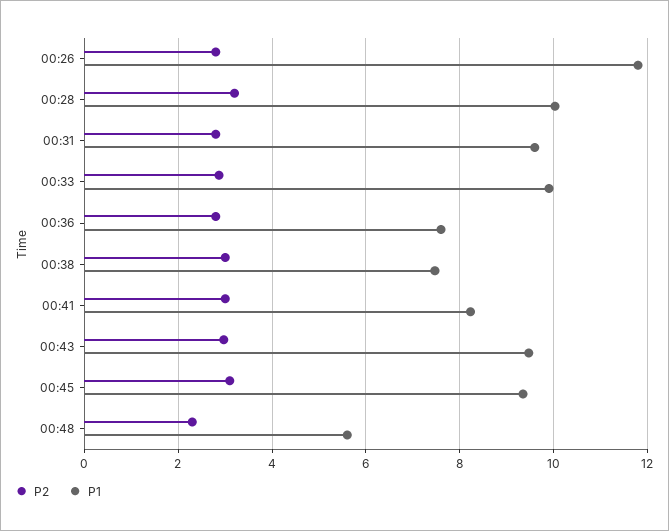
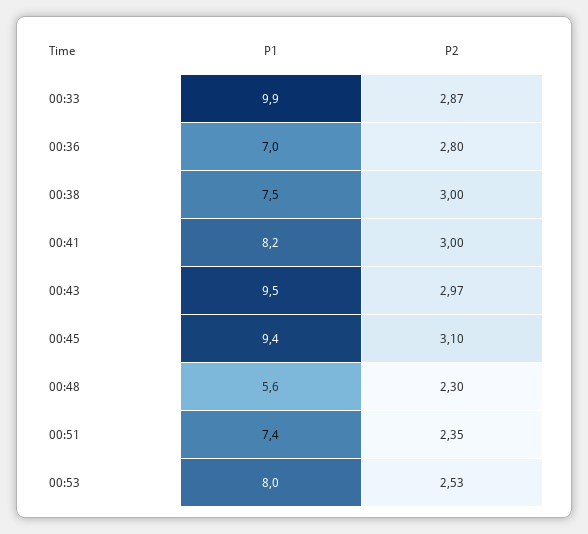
P2, 00:26: 2.8 -> none
P1, 00:26: 11.8 -> none
P2, 00:28: 3.2 -> none
P1, 00:28: 10 -> none
P2, 00:31: 2.8 -> none
P1, 00:31: 9.6 -> none
P1, 00:36: 7.6 -> 7
P1, 00:51: none -> 7.4
P2, 00:51: none -> 2.35
P1, 00:53: none -> 8
P2, 00:53: none -> 2.53

